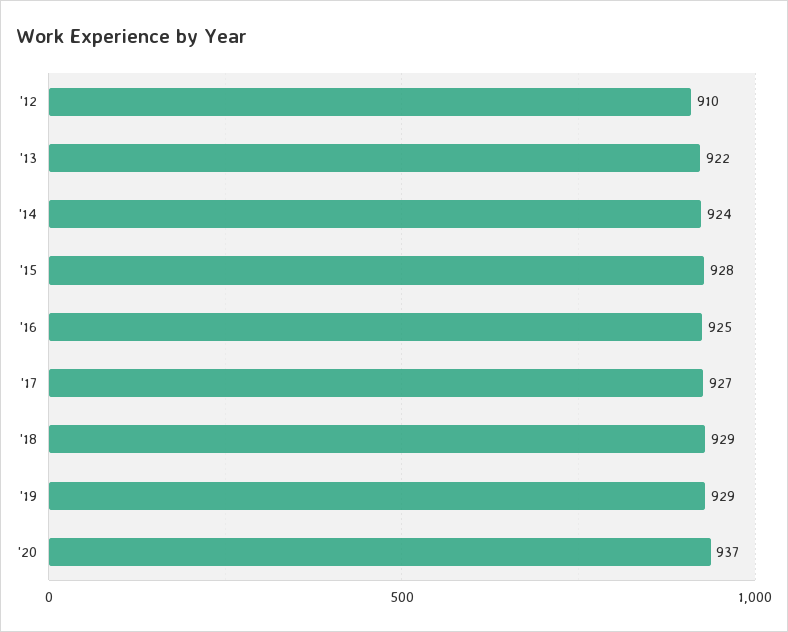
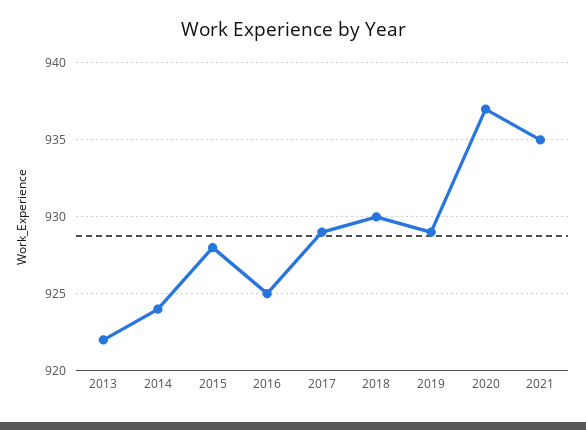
'12: 910 -> none
'17: 927 -> 929
'18: 929 -> 930
2021: none -> 935

